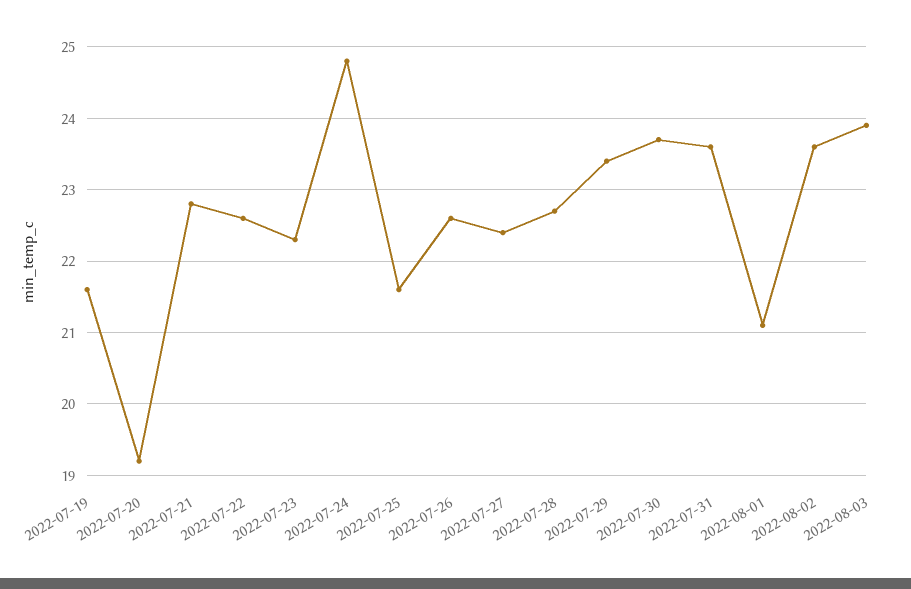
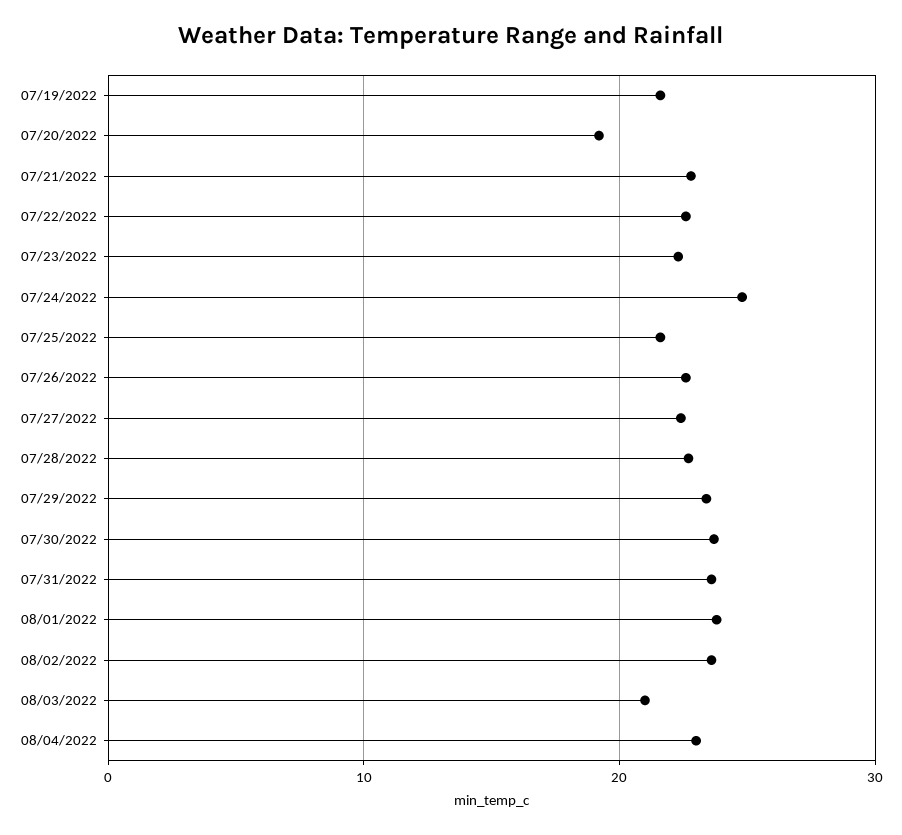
2022-08-01: 21.1 -> 24
2022-08-03: 23.9 -> 21
08/04/2022: none -> 23

